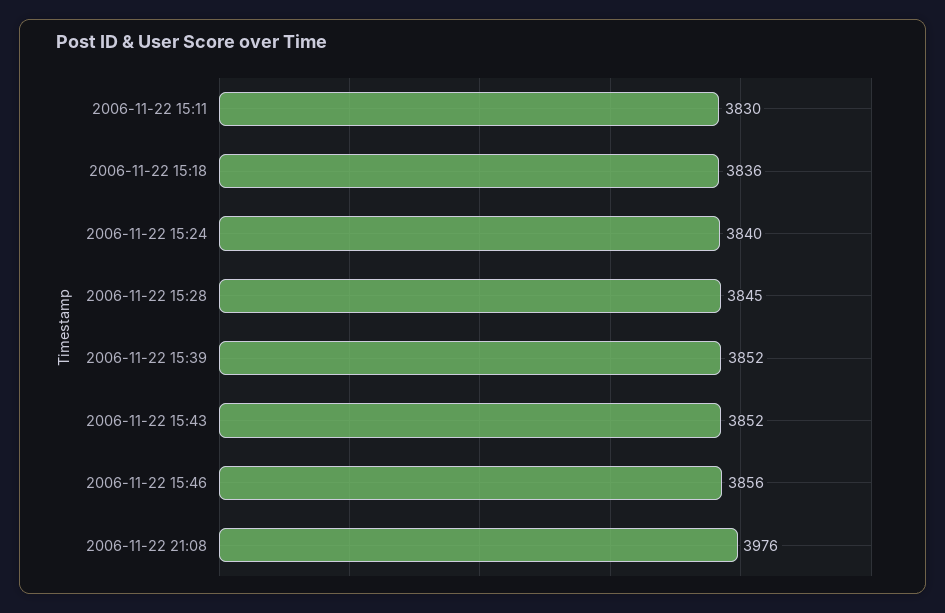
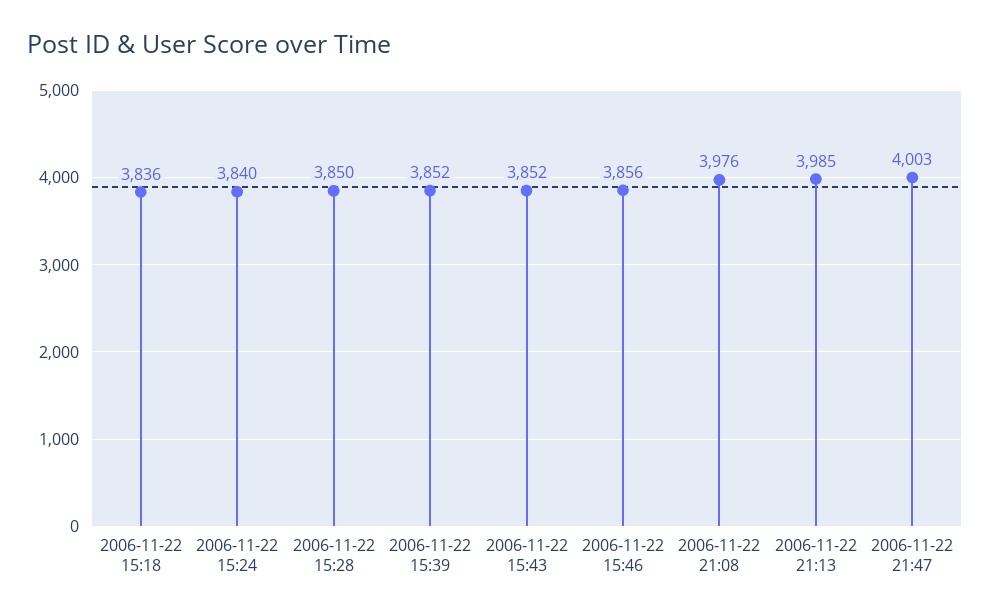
2006-11-22 15:11: 3830 -> none
2006-11-22 15:28: 3845 -> 3850
2006-11-22 21:13: none -> 3985
2006-11-22 21:47: none -> 4003

